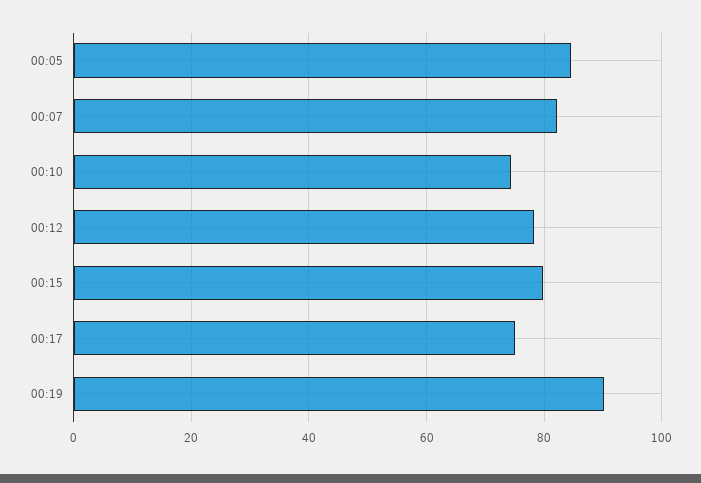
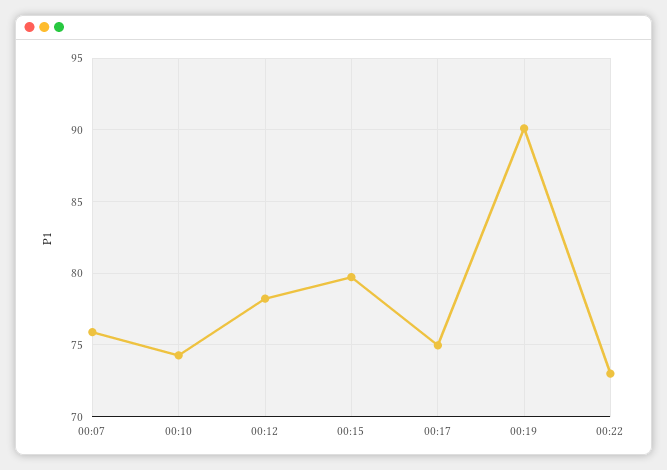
00:05: 84 -> none
00:07: 82 -> 76
00:22: none -> 73

